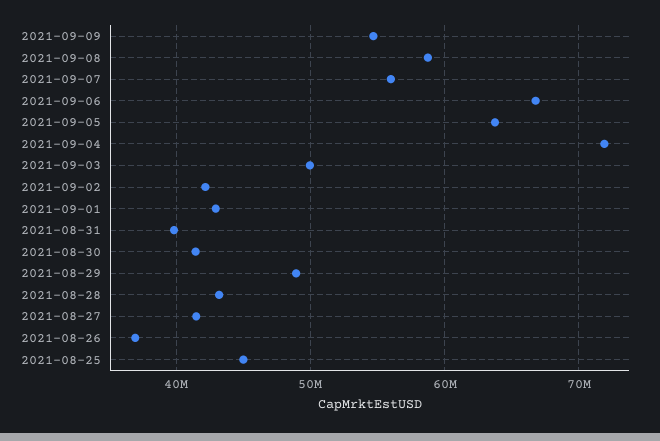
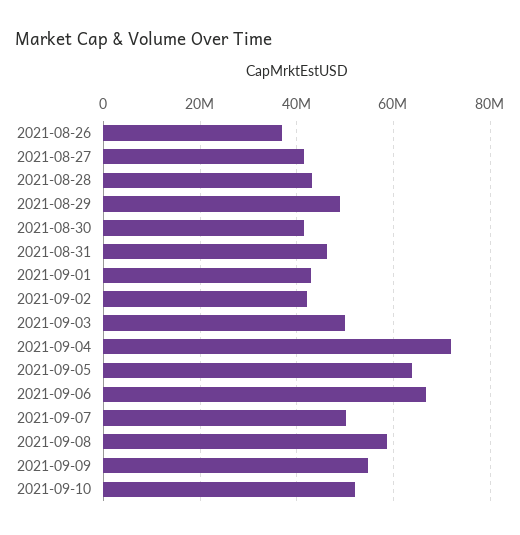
2021-09-07: 56000000 -> 50000000
2021-08-31: 40000000 -> 46000000
2021-08-25: 45000000 -> none
2021-09-10: none -> 52000000

